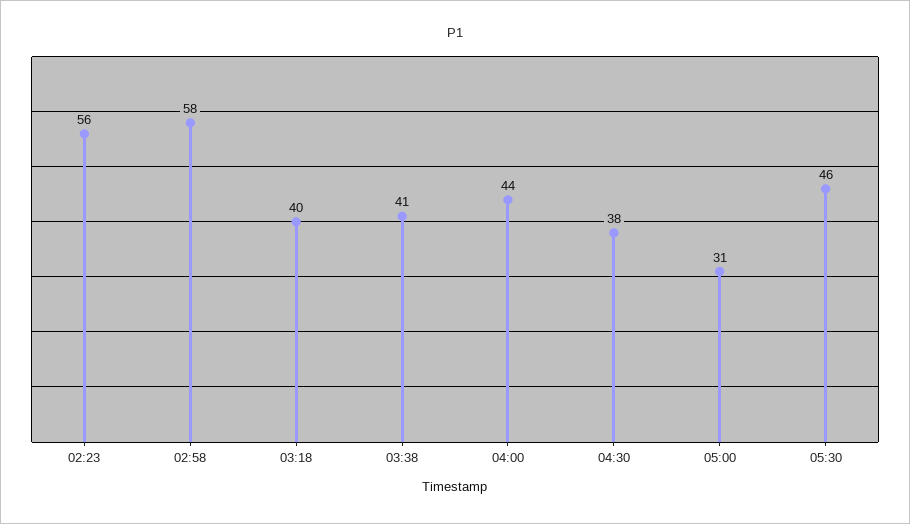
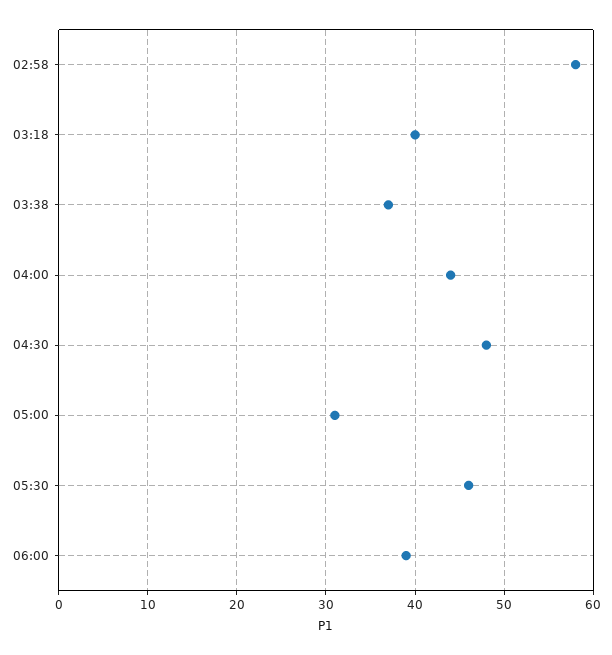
02:23: 56 -> none
03:38: 41 -> 37
04:30: 38 -> 48
06:00: none -> 39

